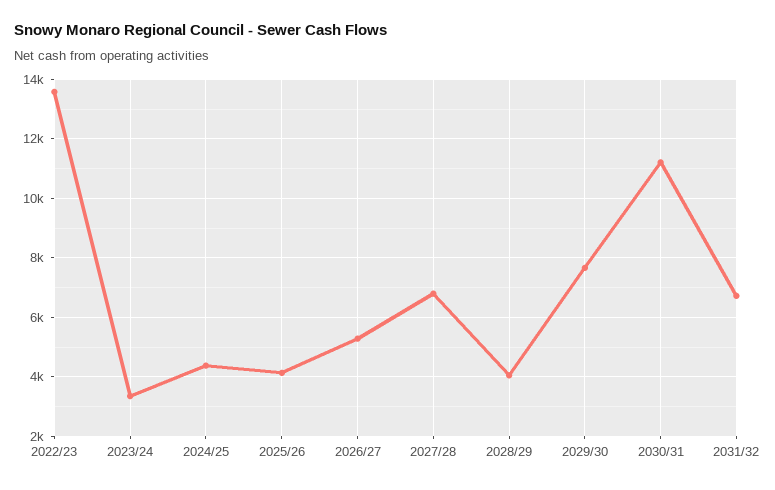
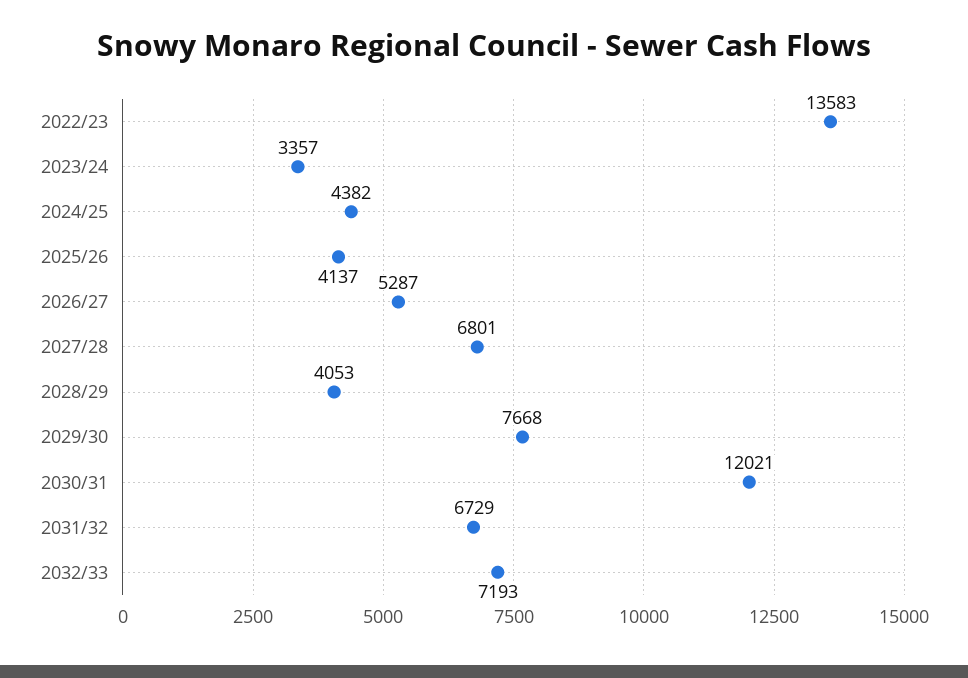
2030/31: 11250 -> 12021
2032/33: none -> 7193

